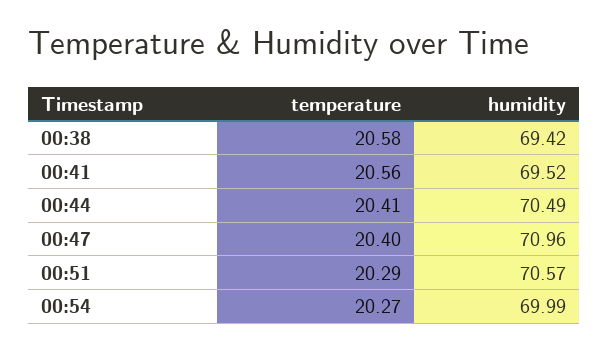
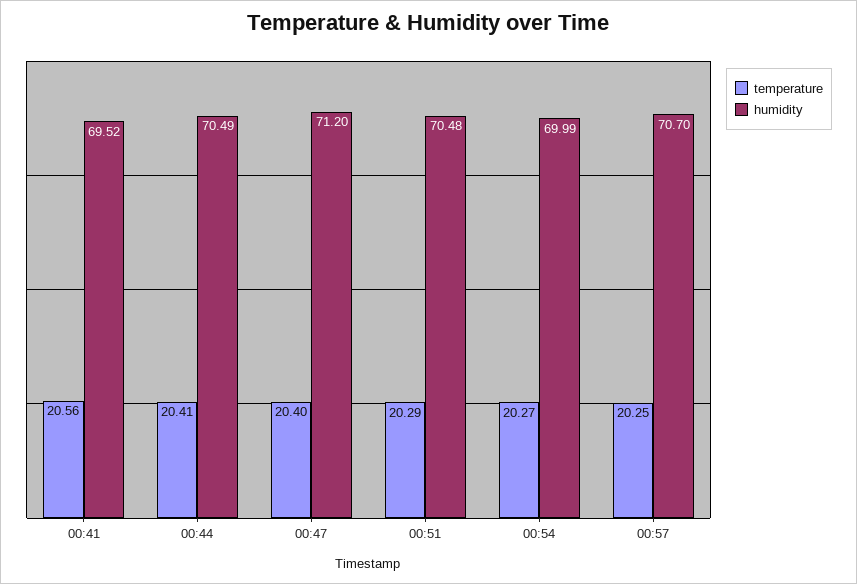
temperature, 00:38: 20.58 -> none
humidity, 00:38: 69.42 -> none
humidity, 00:47: 70.96 -> 71.2
humidity, 00:51: 70.57 -> 70.48
temperature, 00:57: none -> 20.25
humidity, 00:57: none -> 70.7

